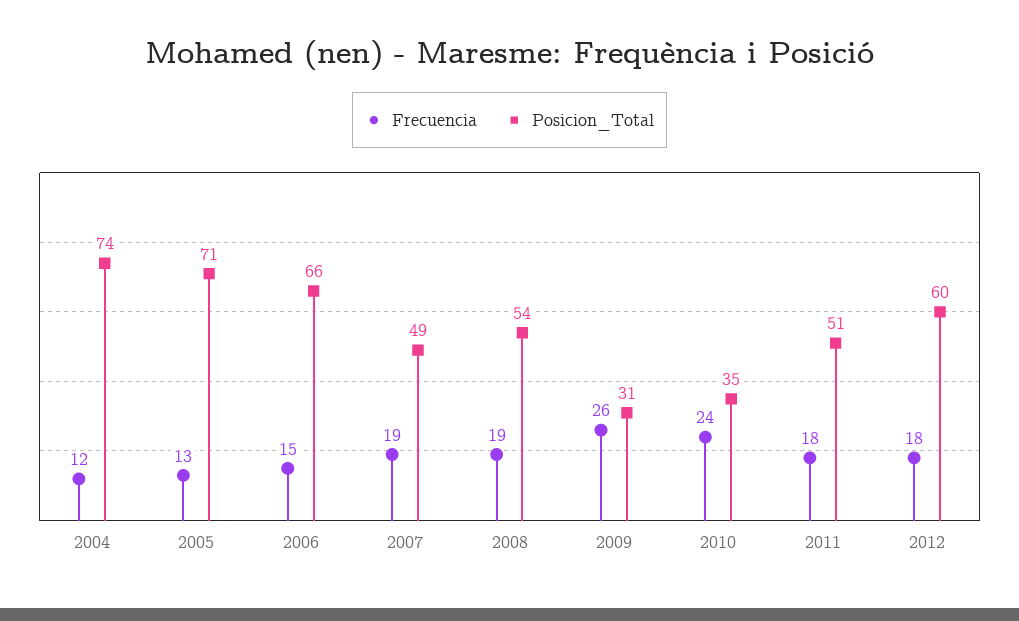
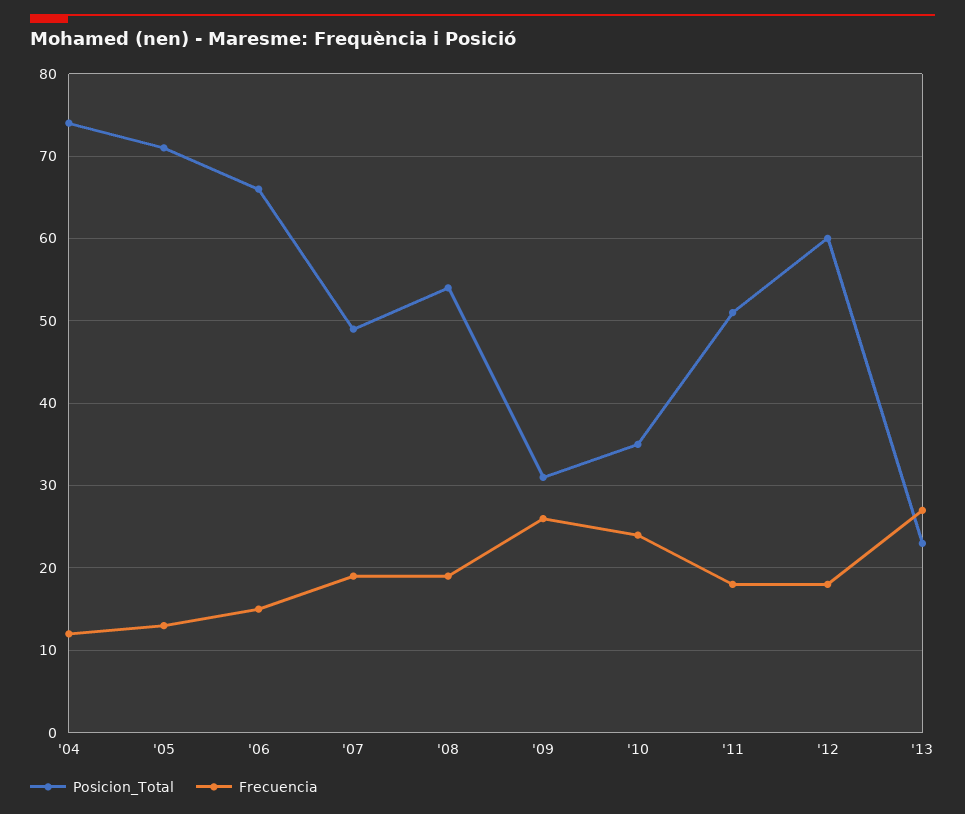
Posicion_Total, '13: none -> 23
Frecuencia, '13: none -> 27

